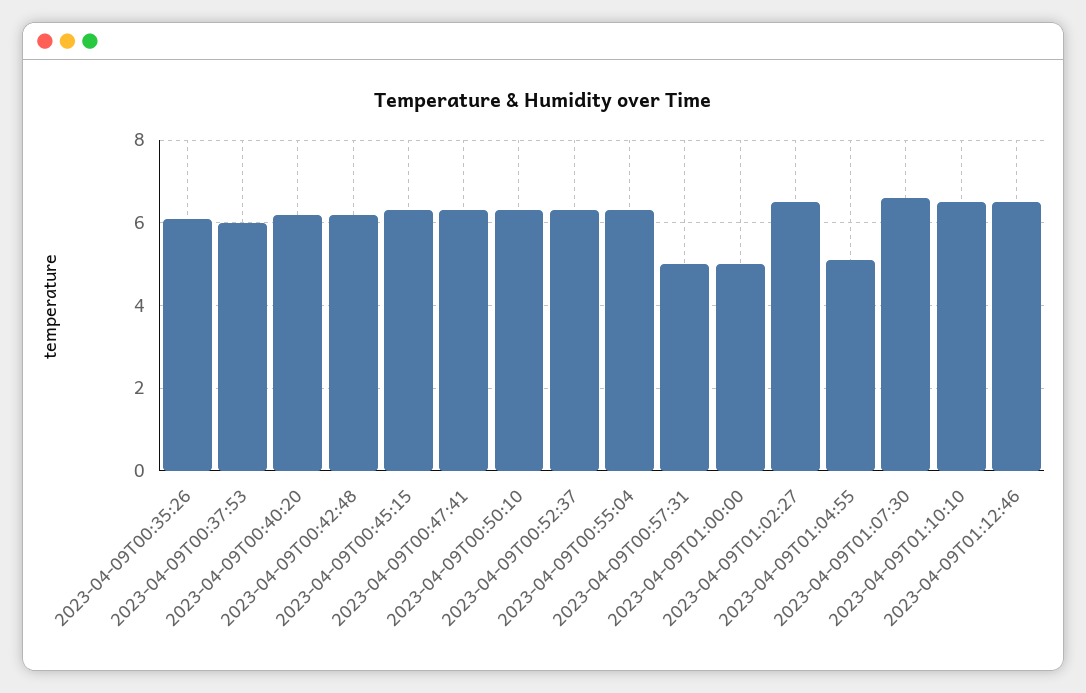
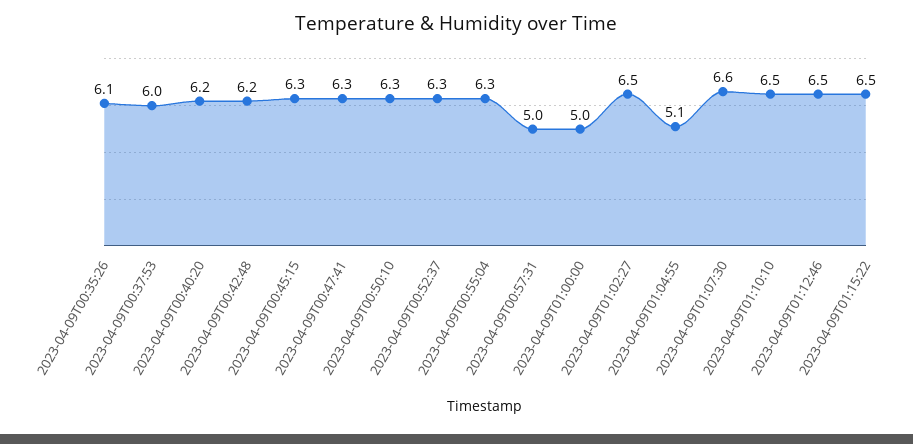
2023-04-09T01:15:22: none -> 6.5

